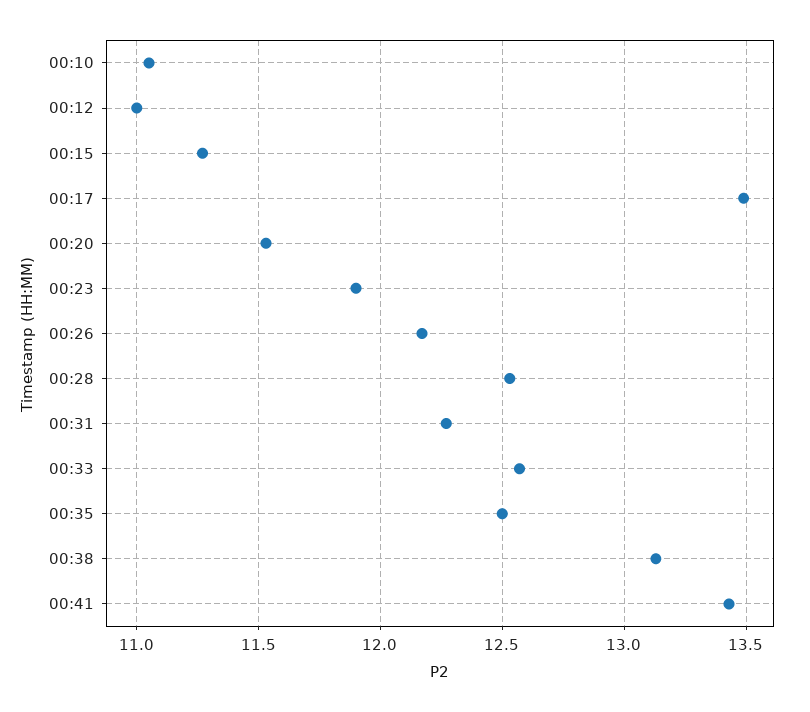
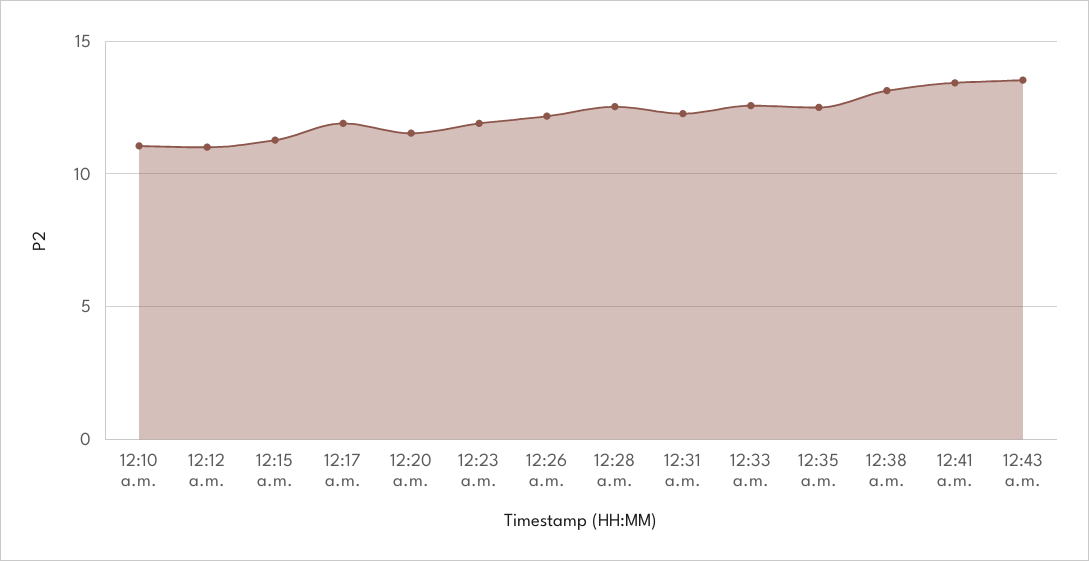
00:17: 13.5 -> 12
12:43 a.m.: none -> 13.5

